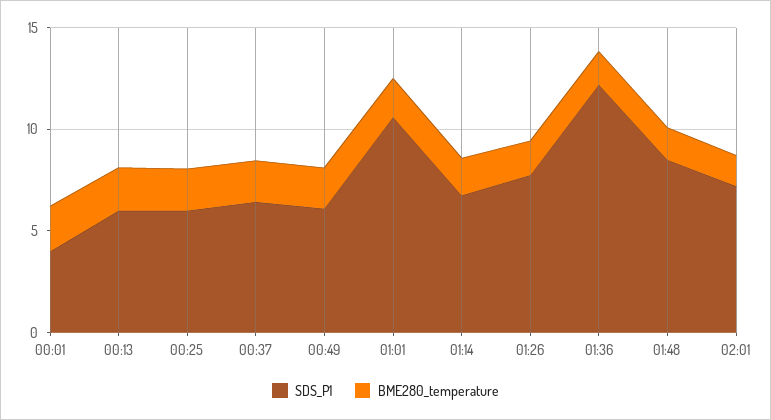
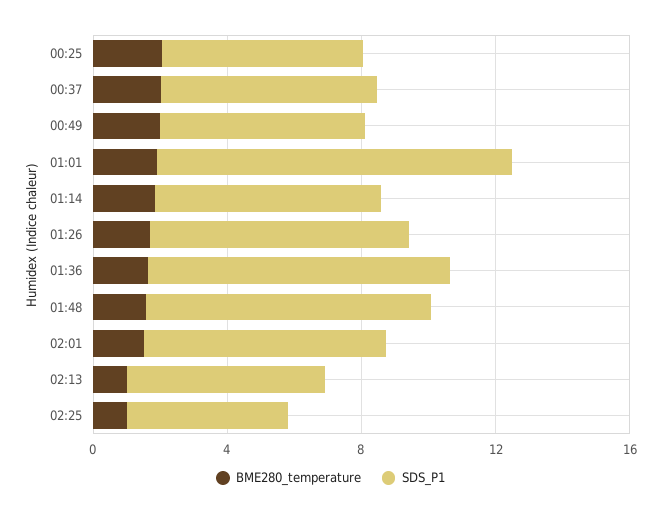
SDS_P1, 00:01: 4 -> none
BME280_temperature, 00:01: 2 -> none
SDS_P1, 00:13: 6 -> none
BME280_temperature, 00:13: 2 -> none
SDS_P1, 01:36: 12 -> 9
BME280_temperature, 02:13: none -> 1
SDS_P1, 02:13: none -> 6
BME280_temperature, 02:25: none -> 1
SDS_P1, 02:25: none -> 5

